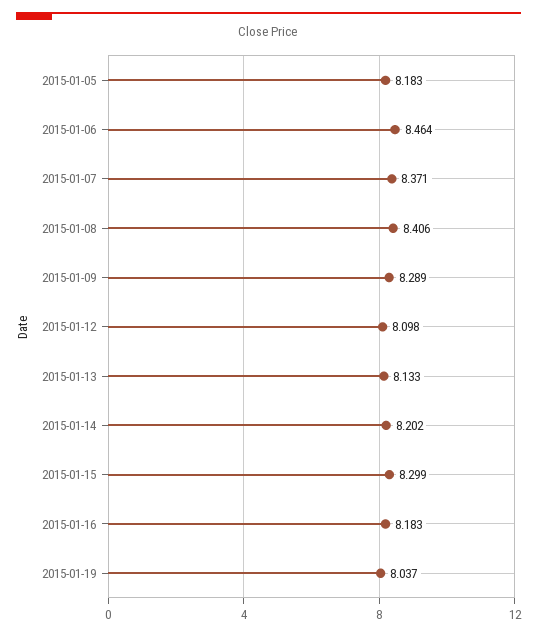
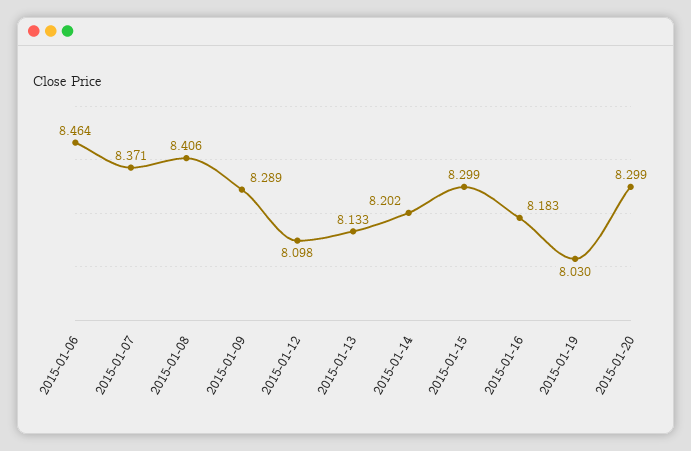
2015-01-05: 8.183 -> none
2015-01-19: 8.037 -> 8.03
2015-01-20: none -> 8.299

